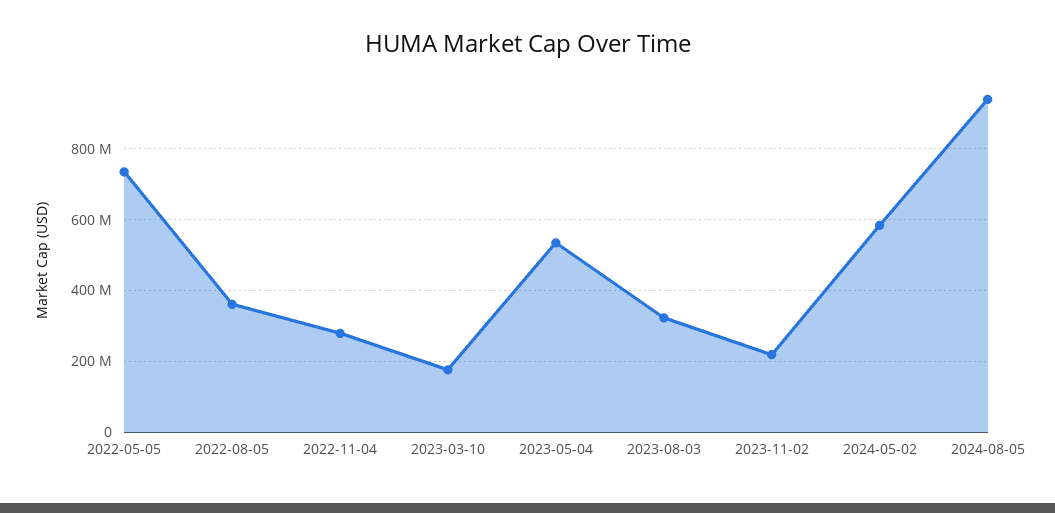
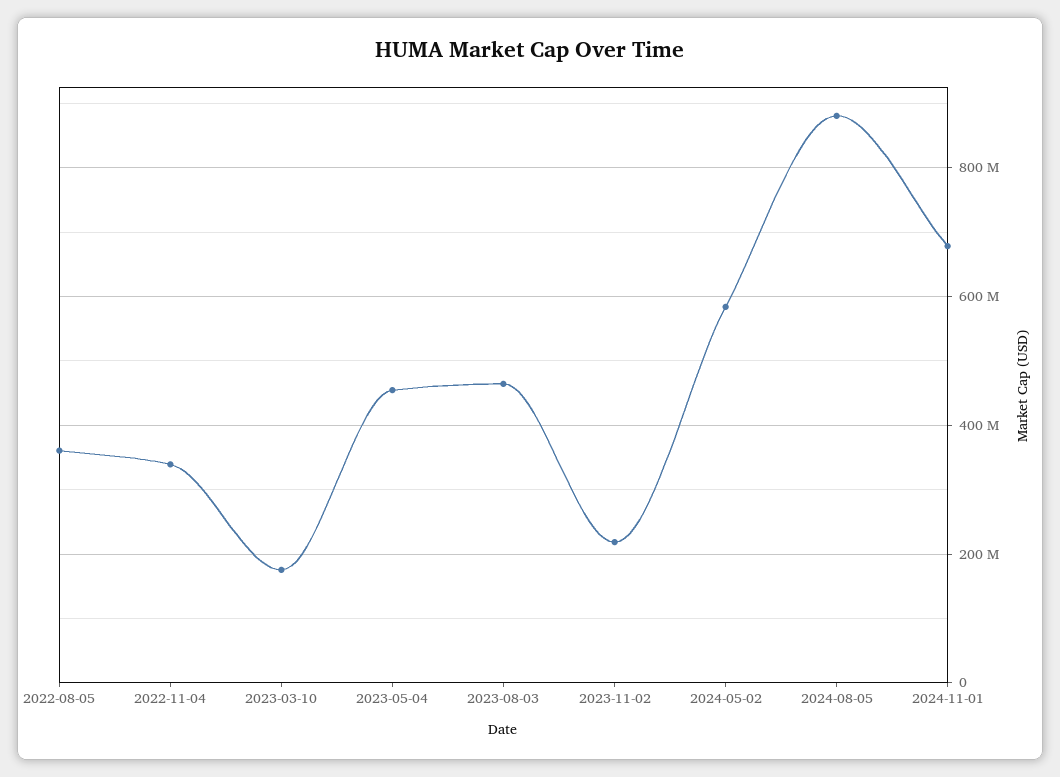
2022-05-05: 740000000 -> none
2022-11-04: 280000000 -> 340000000
2023-05-04: 540000000 -> 460000000
2023-08-03: 320000000 -> 460000000
2024-08-05: 940000000 -> 880000000
2024-11-01: none -> 680000000

